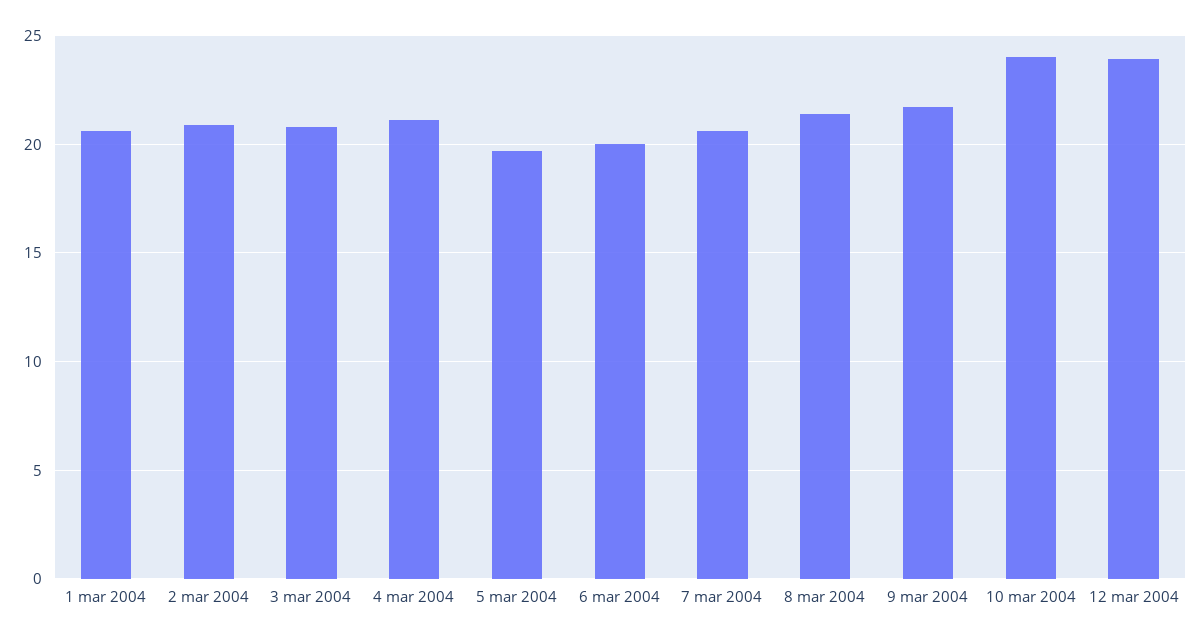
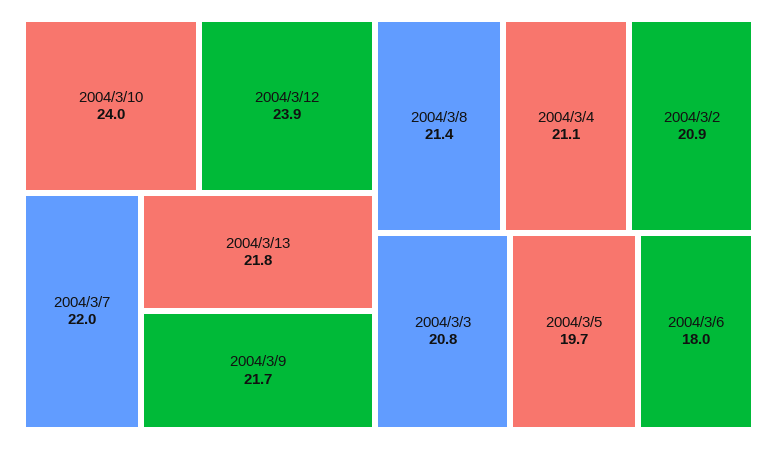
1 mar 2004: 20.5 -> none
6 mar 2004: 20 -> 18
7 mar 2004: 20.5 -> 22
2004/3/13: none -> 21.8

